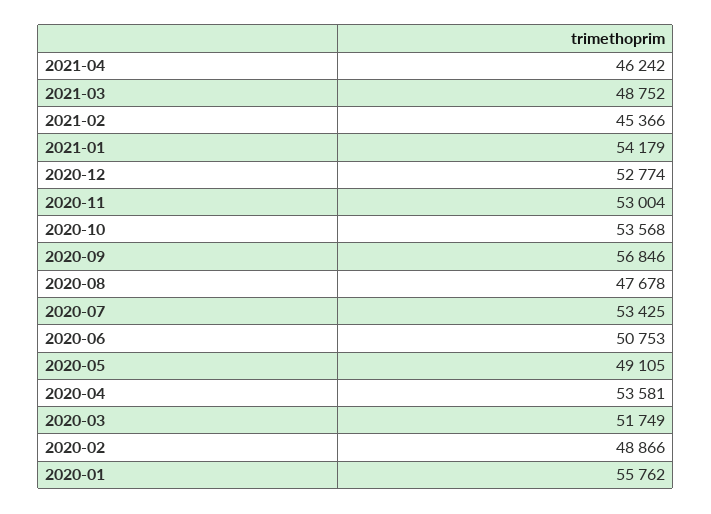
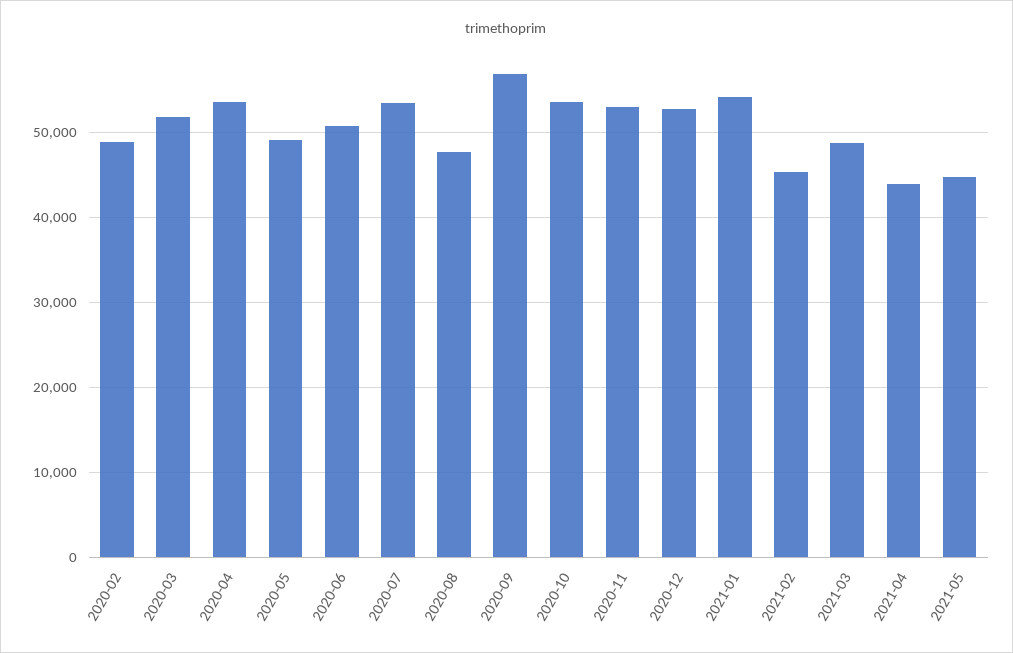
2021-04: 46242 -> 44000
2020-01: 55762 -> none
2021-05: none -> 45000

